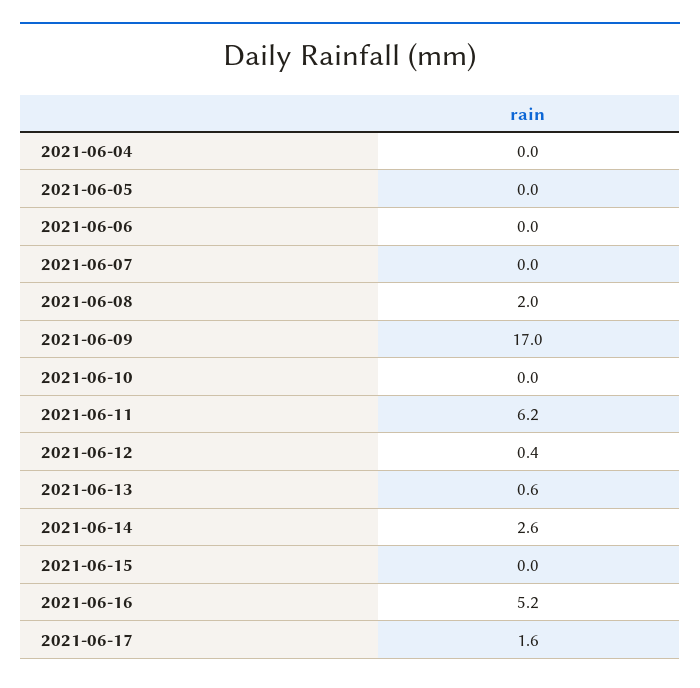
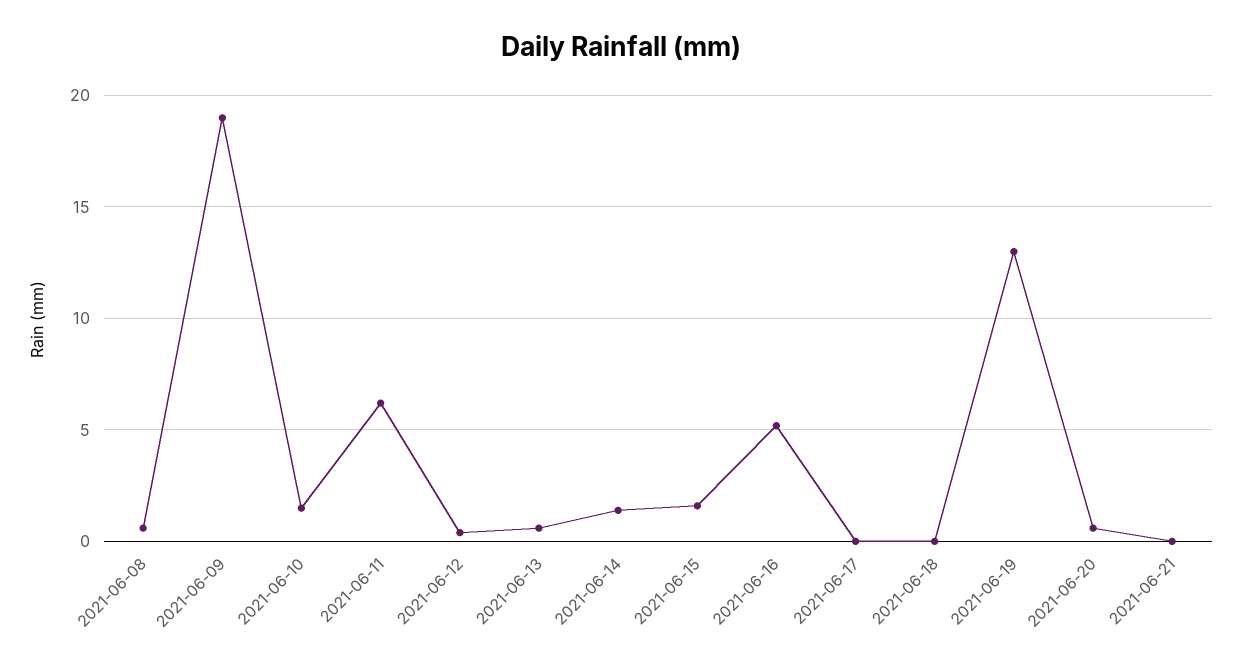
2021-06-04: 0 -> none
2021-06-05: 0 -> none
2021-06-06: 0 -> none
2021-06-07: 0 -> none
2021-06-08: 2 -> 0.5
2021-06-09: 17 -> 19
2021-06-10: 0 -> 1.5
2021-06-14: 2.6 -> 1.5
2021-06-15: 0 -> 1.5
2021-06-17: 1.6 -> 0
2021-06-18: none -> 0
2021-06-19: none -> 13
2021-06-20: none -> 0.5
2021-06-21: none -> 0

